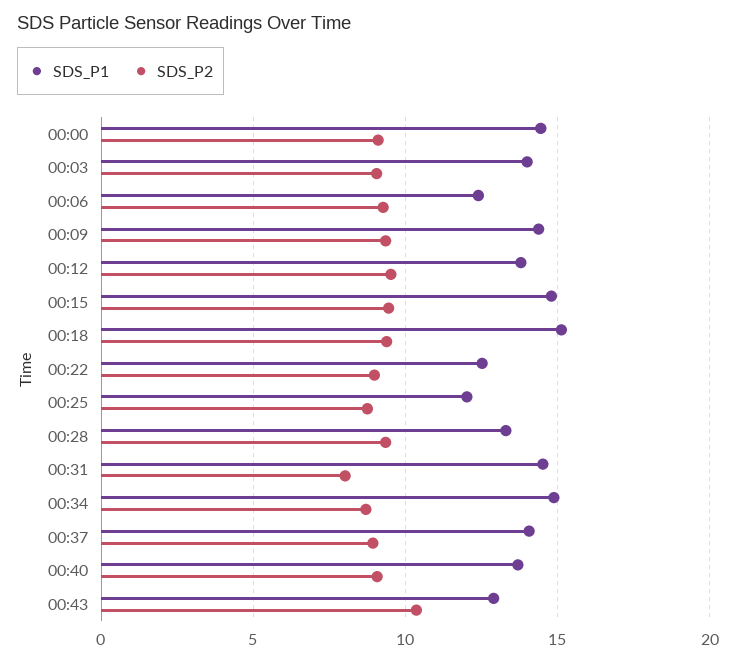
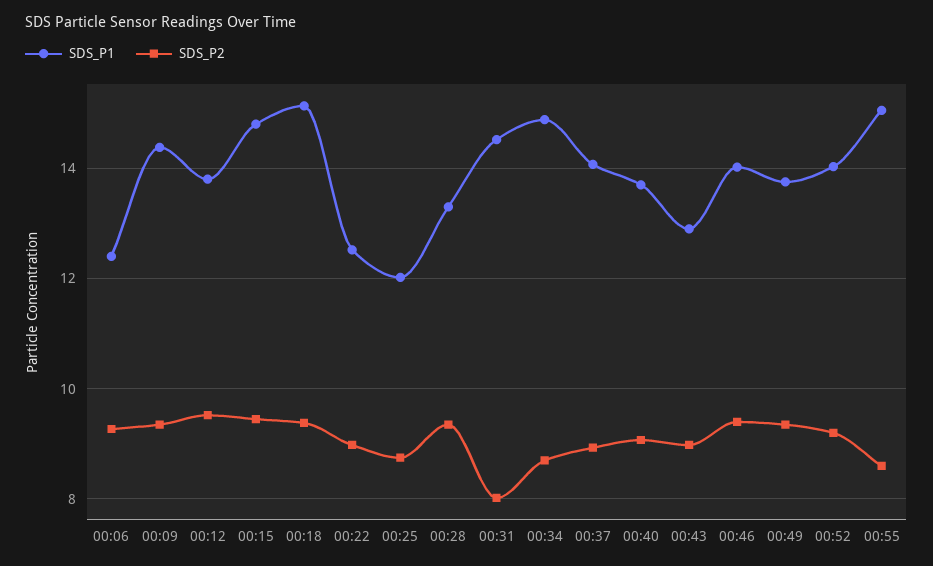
SDS_P1, 00:00: 14.5 -> none
SDS_P2, 00:00: 9 -> none
SDS_P1, 00:03: 14 -> none
SDS_P2, 00:03: 9 -> none
SDS_P2, 00:43: 10.5 -> 9
SDS_P1, 00:46: none -> 14
SDS_P2, 00:46: none -> 9.4
SDS_P1, 00:49: none -> 13.8
SDS_P2, 00:49: none -> 9.4
SDS_P1, 00:52: none -> 14
SDS_P2, 00:52: none -> 9.2
SDS_P1, 00:55: none -> 15
SDS_P2, 00:55: none -> 8.6

